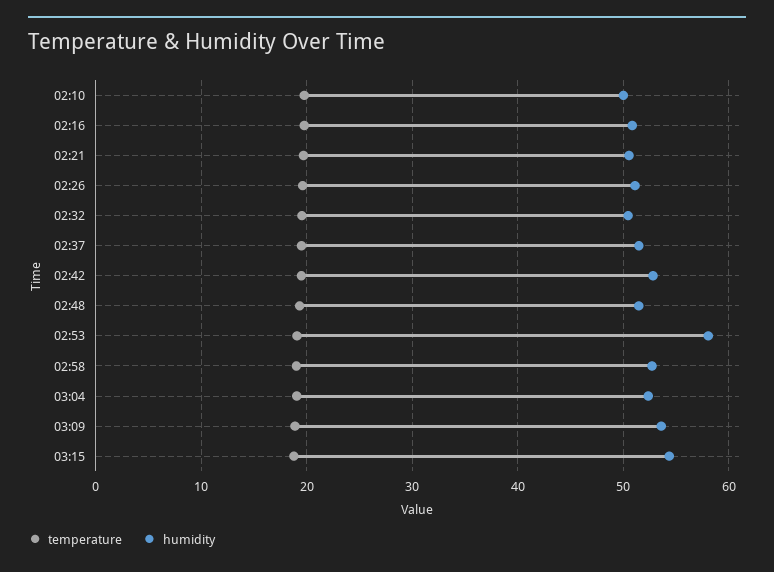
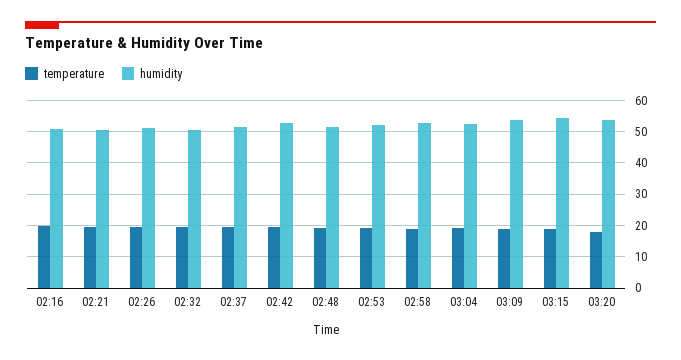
temperature, 02:10: 20 -> none
humidity, 02:10: 50 -> none
humidity, 02:53: 58 -> 52
temperature, 03:20: none -> 18
humidity, 03:20: none -> 54

